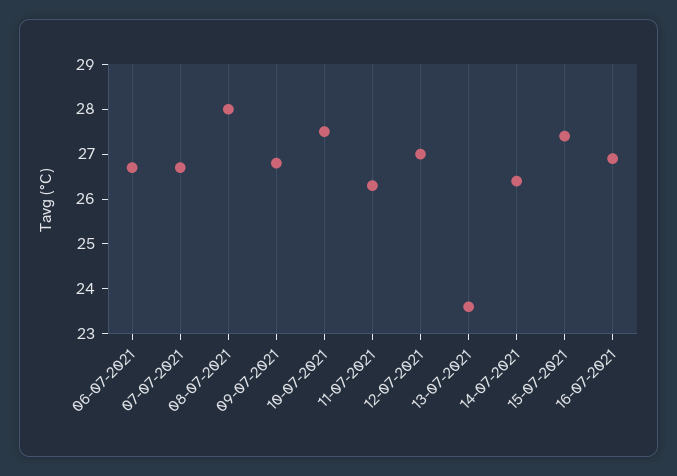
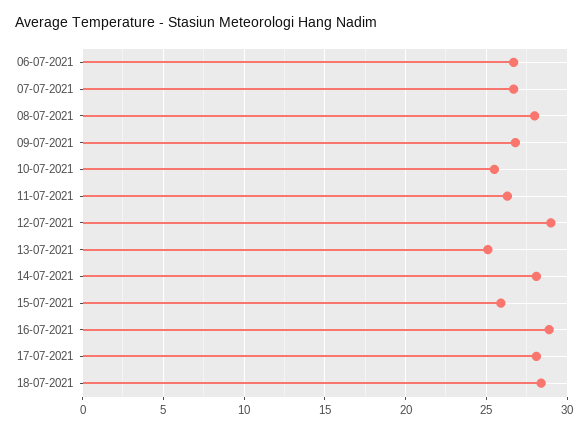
10-07-2021: 27.5 -> 25.5
12-07-2021: 27 -> 29
13-07-2021: 23.5 -> 25
14-07-2021: 26.5 -> 28
15-07-2021: 27.5 -> 26
16-07-2021: 27 -> 29
17-07-2021: none -> 28
18-07-2021: none -> 28.5

